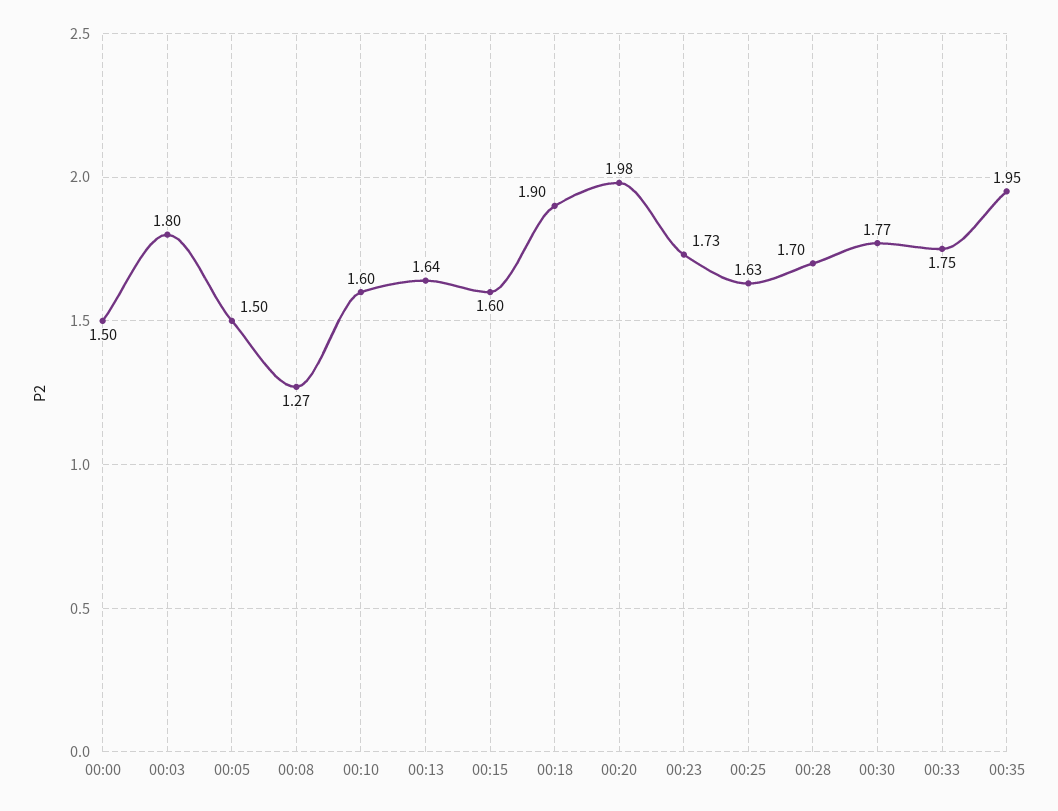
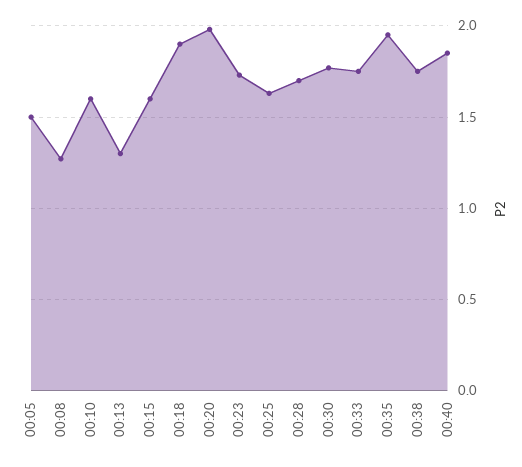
00:00: 1.5 -> none
00:03: 1.8 -> none
00:13: 1.64 -> 1.3
00:38: none -> 1.75
00:40: none -> 1.85

